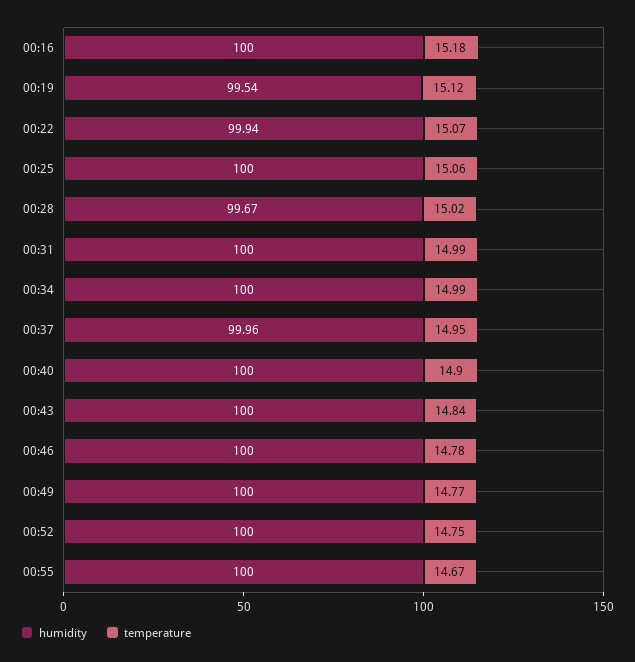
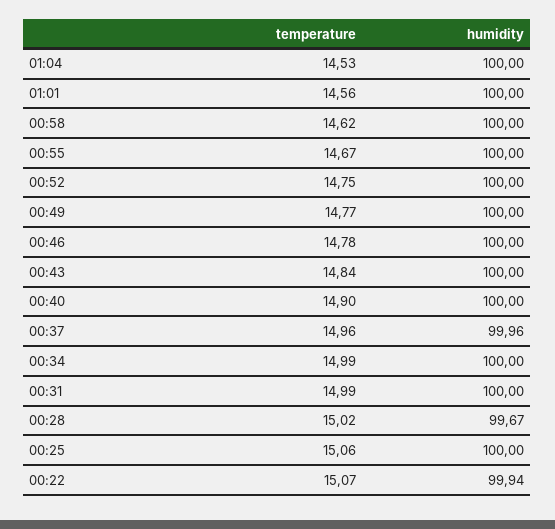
humidity, 00:16: 100 -> none
temperature, 00:16: 15.18 -> none
humidity, 00:19: 99.54 -> none
temperature, 00:19: 15.12 -> none
temperature, 00:37: 14.95 -> 14.96
temperature, 01:04: none -> 14.53
humidity, 01:04: none -> 100
temperature, 01:01: none -> 14.56
humidity, 01:01: none -> 100
temperature, 00:58: none -> 14.62
humidity, 00:58: none -> 100

